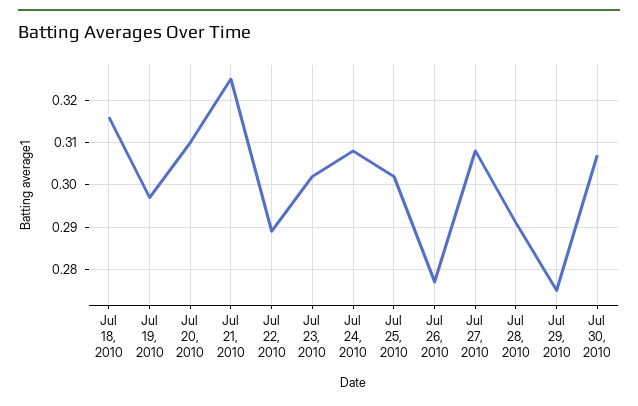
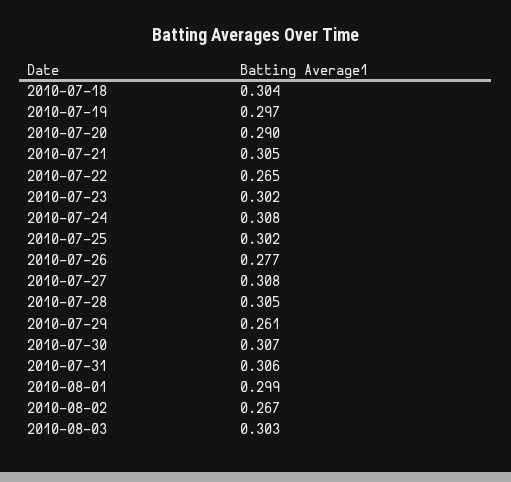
Jul 18, 2010: 0.315 -> 0.304
Jul 20, 2010: 0.31 -> 0.29
Jul 21, 2010: 0.325 -> 0.305
Jul 22, 2010: 0.29 -> 0.265
Jul 28, 2010: 0.29 -> 0.305
Jul 29, 2010: 0.275 -> 0.261
2010-07-31: none -> 0.306
2010-08-01: none -> 0.299
2010-08-02: none -> 0.267
2010-08-03: none -> 0.303

